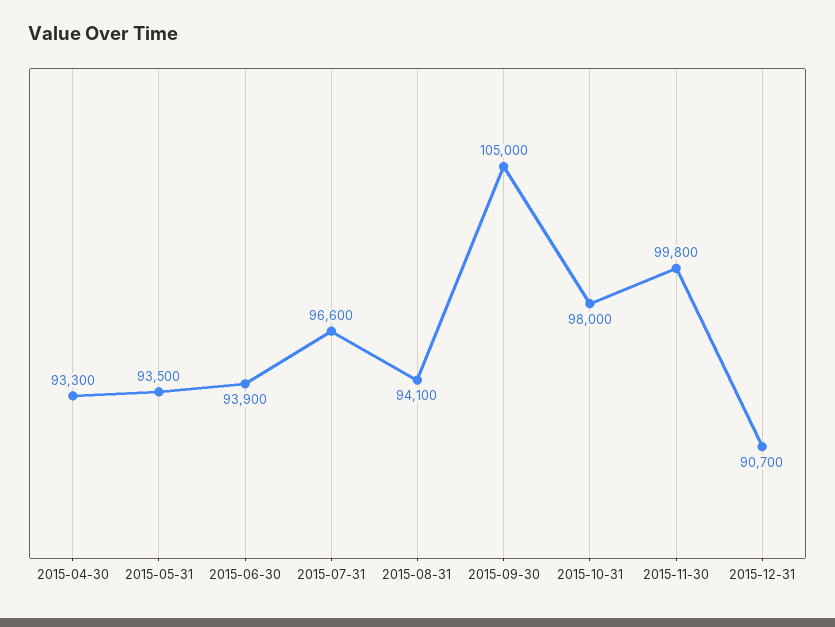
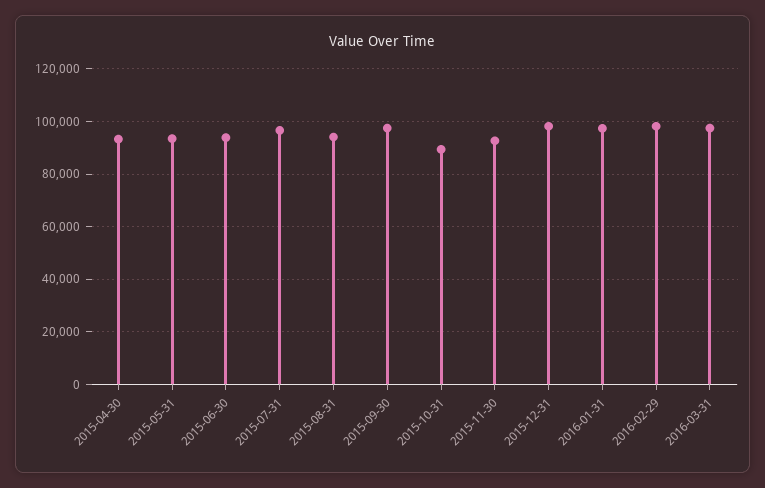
2015-09-30: 105000 -> 97500
2015-10-31: 98000 -> 90000
2015-11-30: 99800 -> 92500
2015-12-31: 90700 -> 97500
2016-01-31: none -> 97500
2016-02-29: none -> 97500
2016-03-31: none -> 97500

